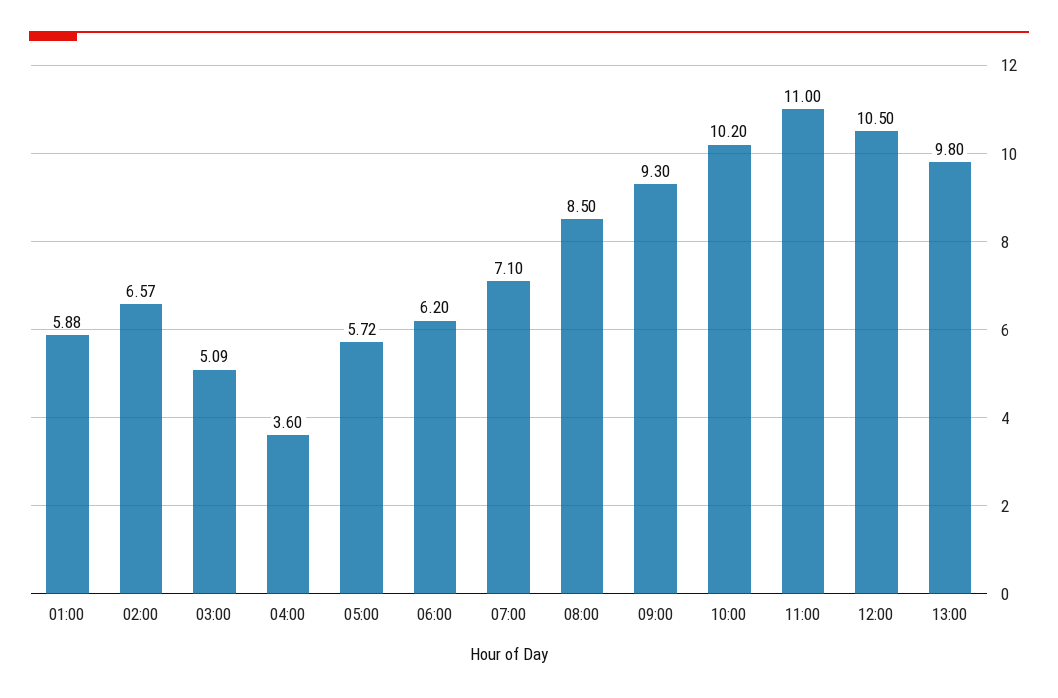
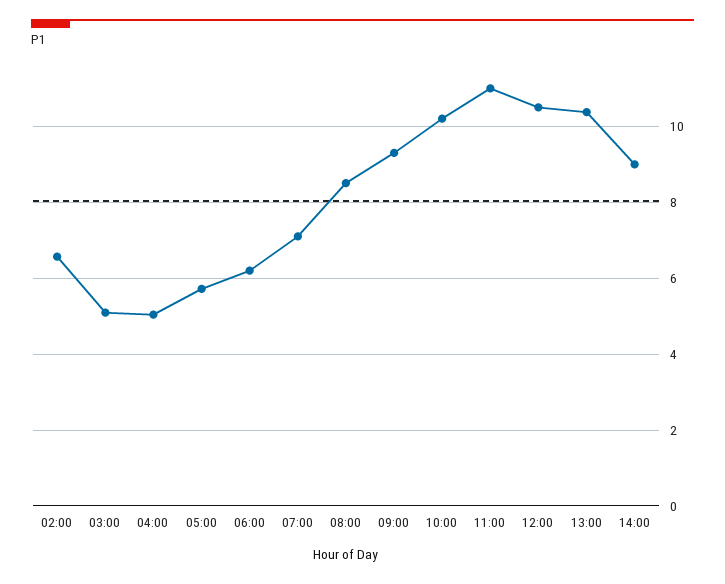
01:00: 5.88 -> none
04:00: 3.6 -> 5
13:00: 9.8 -> 10.4
14:00: none -> 9

